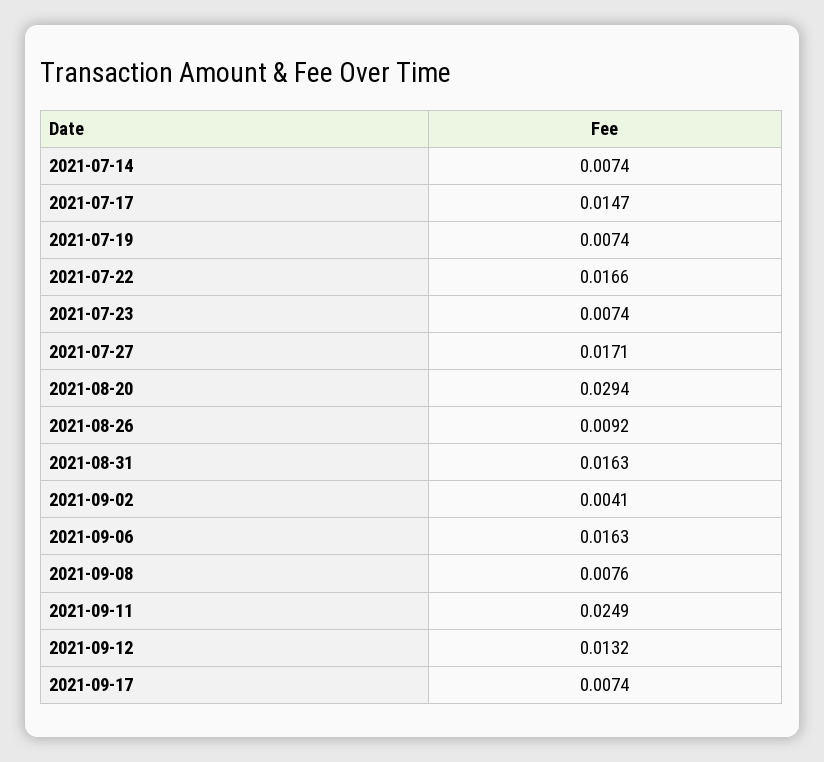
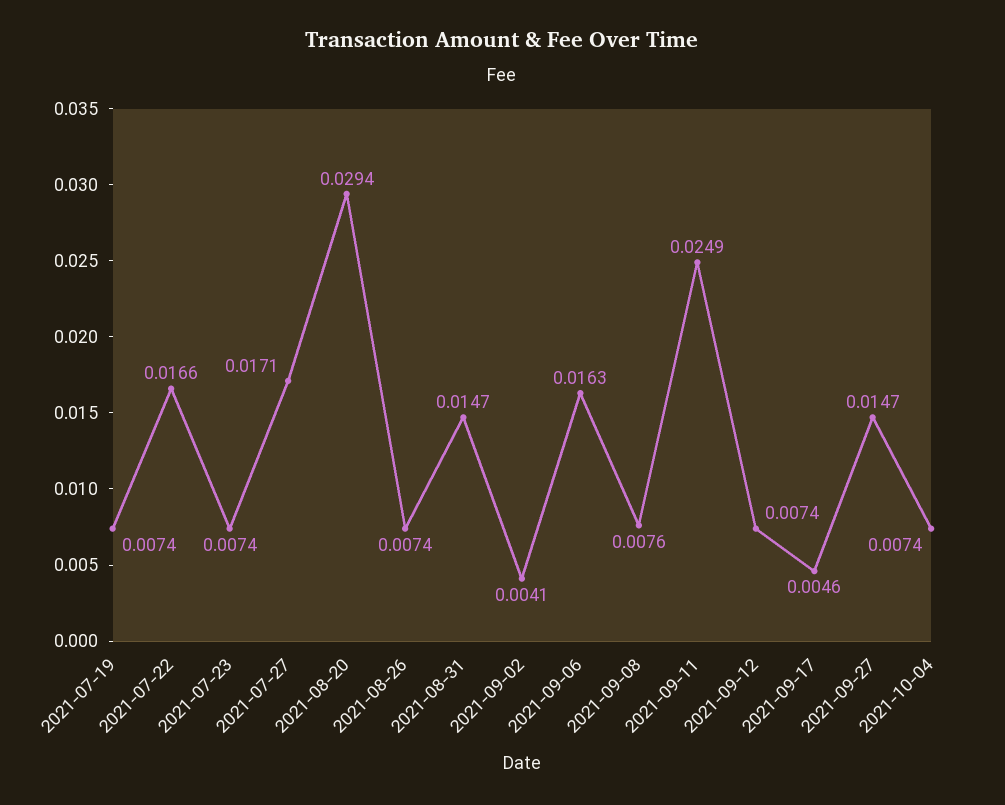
2021-07-14: 0.0074 -> none
2021-07-17: 0.0147 -> none
2021-08-26: 0.0092 -> 0.0074
2021-08-31: 0.0163 -> 0.0147
2021-09-12: 0.0132 -> 0.0074
2021-09-17: 0.0074 -> 0.0046
2021-09-27: none -> 0.0147
2021-10-04: none -> 0.0074

